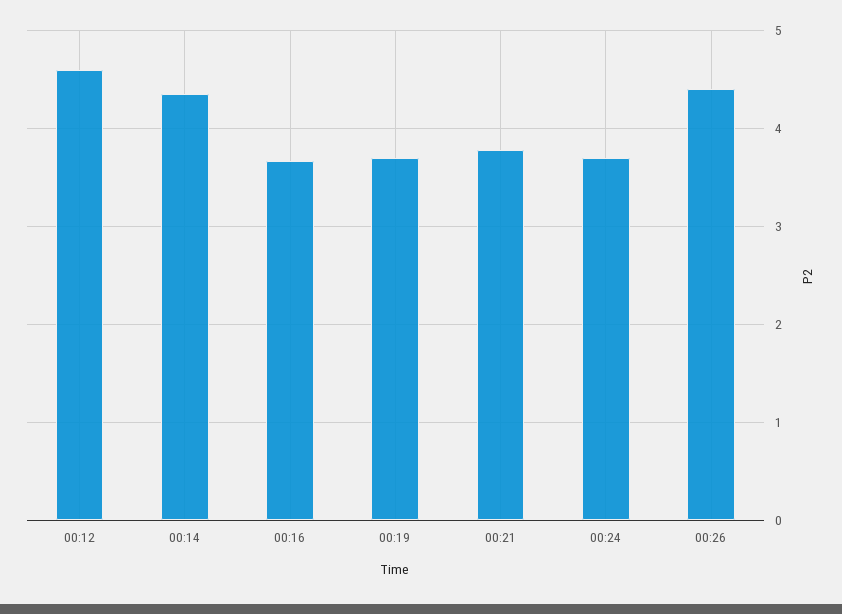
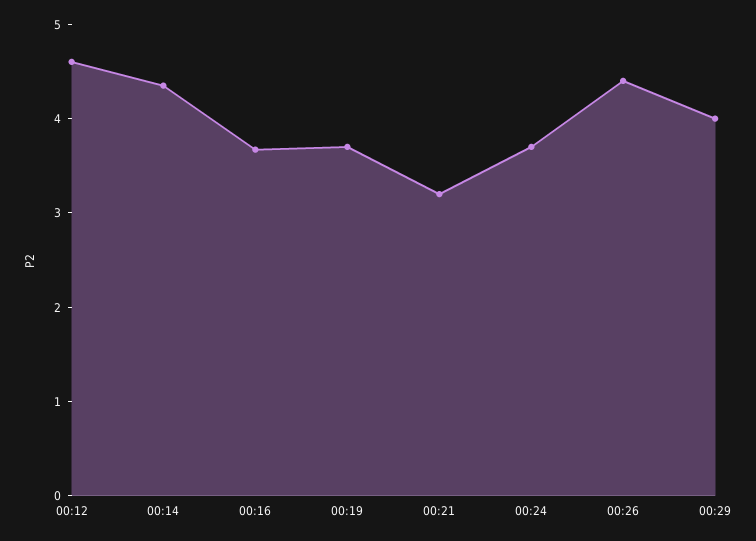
00:21: 3.8 -> 3.2
00:29: none -> 4

